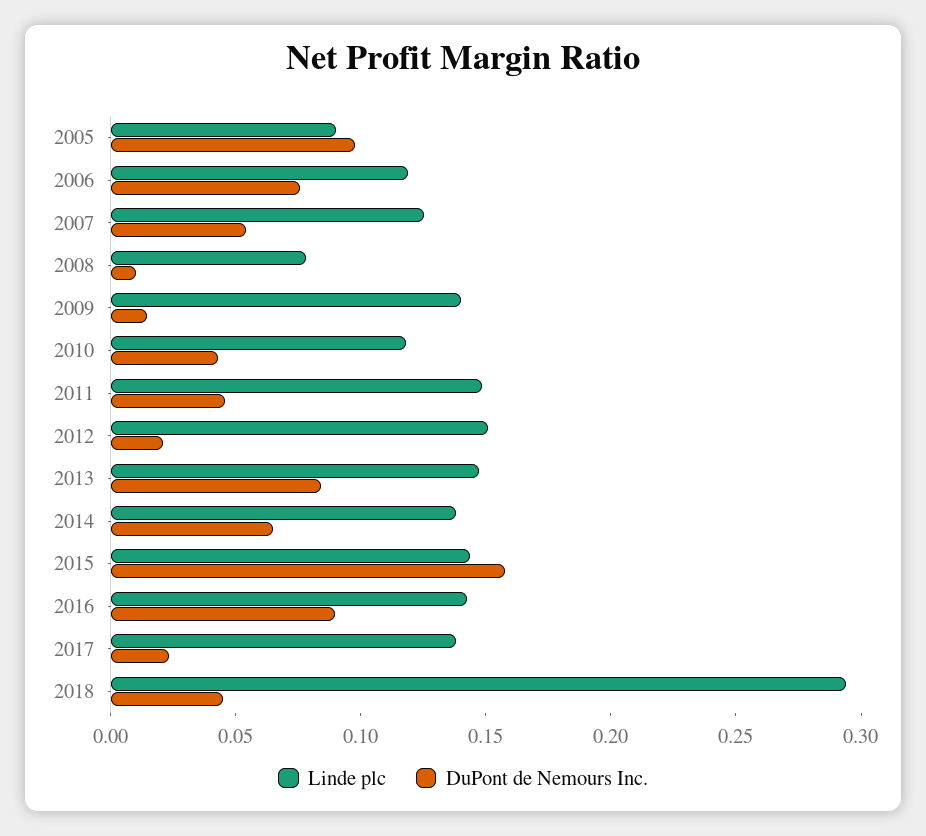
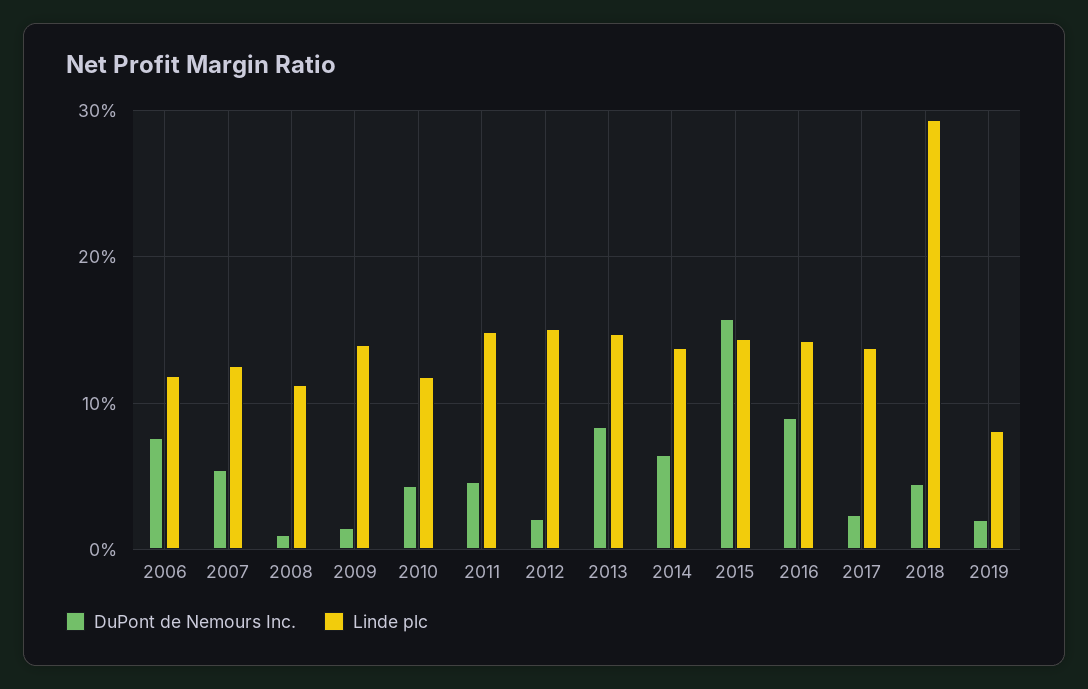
Linde plc, 2005: 0.09 -> none
DuPont de Nemours Inc., 2005: 0.1 -> none
Linde plc, 2008: 0.08 -> 0.11
DuPont de Nemours Inc., 2019: none -> 0.02
Linde plc, 2019: none -> 0.08

